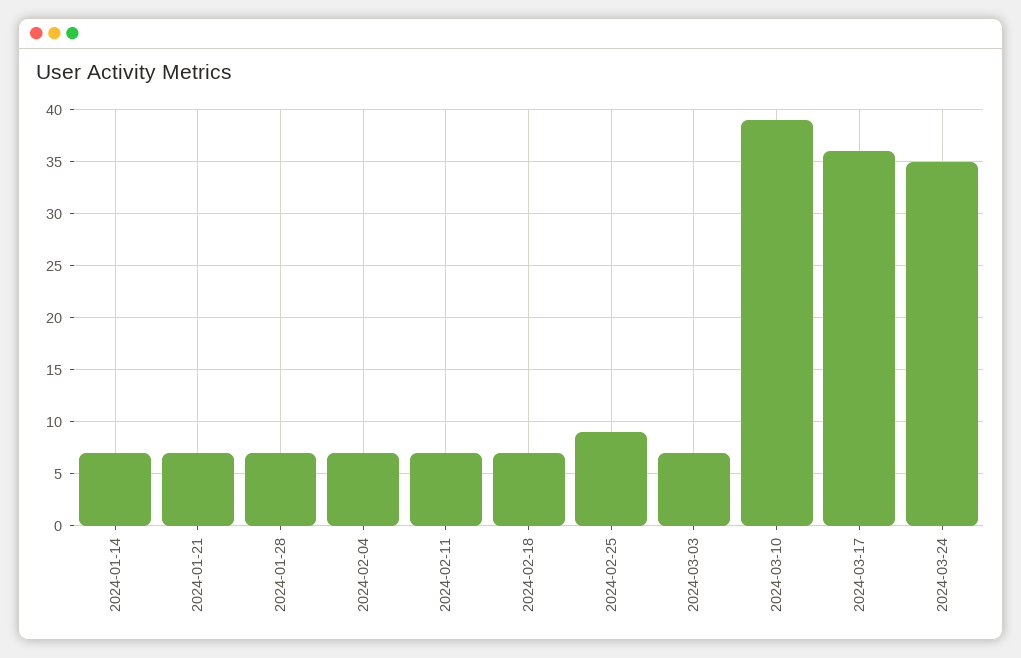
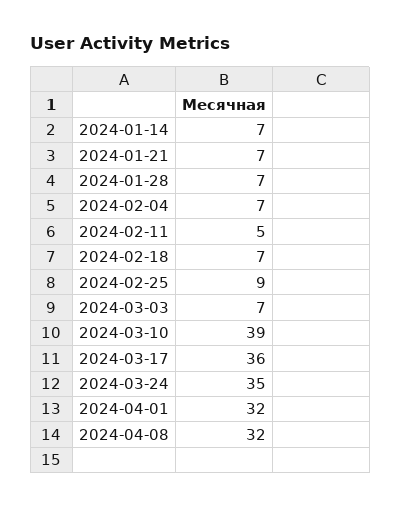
2024-02-11: 7 -> 5
2024-04-01: none -> 32
2024-04-08: none -> 32

